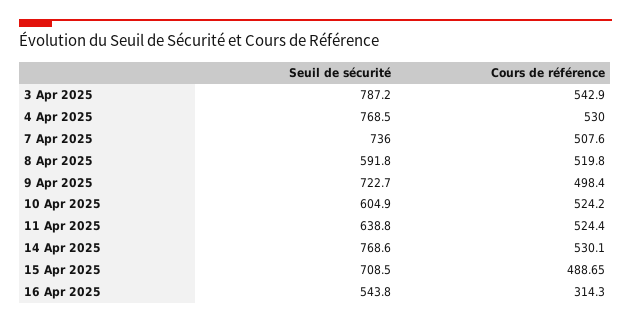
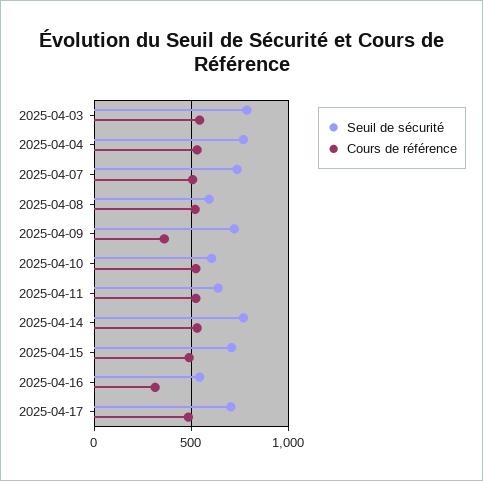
Cours de référence, 9 Apr 2025: 498.4 -> 350
Seuil de sécurité, 2025-04-17: none -> 700
Cours de référence, 2025-04-17: none -> 500

